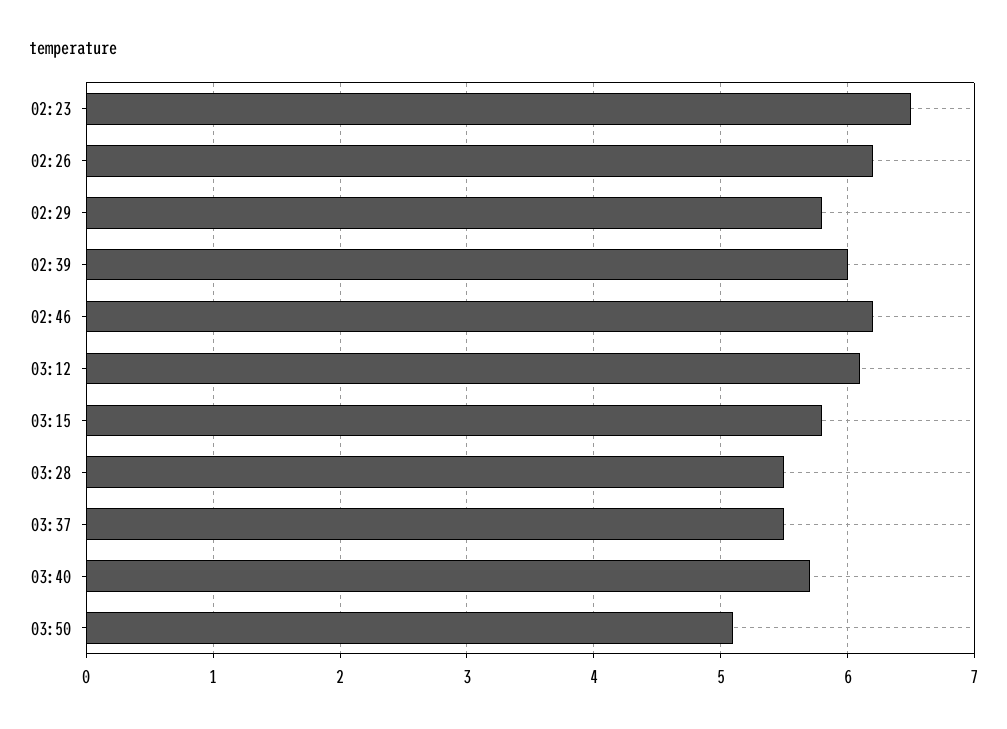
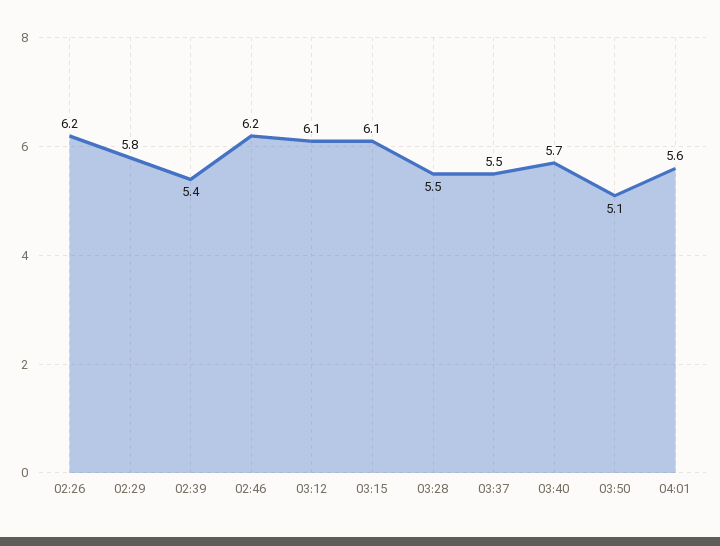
02:23: 6.5 -> none
02:39: 6 -> 5.4
03:15: 5.8 -> 6.1
04:01: none -> 5.6

